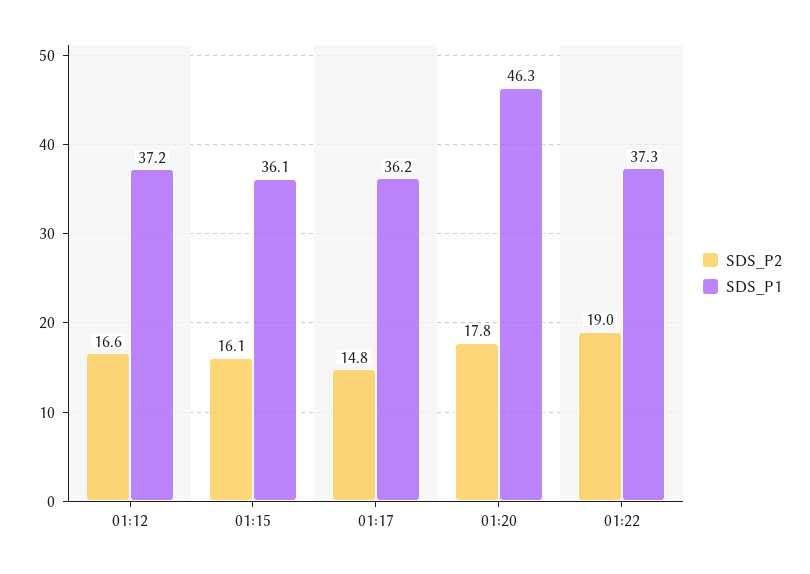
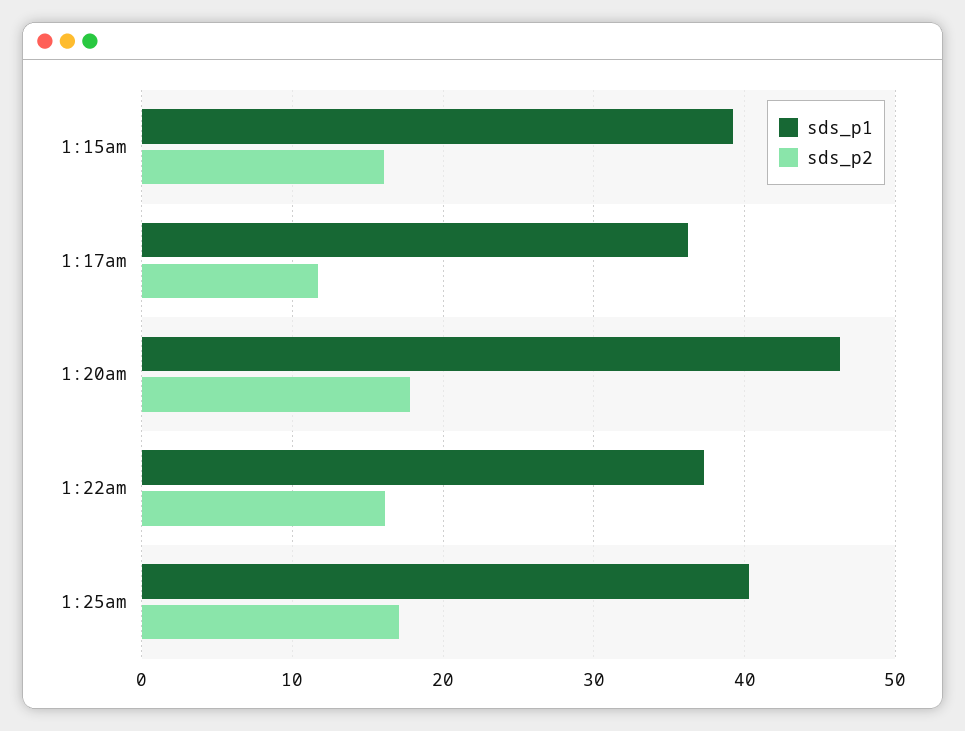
SDS_P2, 01:12: 16.6 -> none
SDS_P1, 01:12: 37.2 -> none
SDS_P1, 01:15: 36.1 -> 39
SDS_P2, 01:17: 14.8 -> 12
SDS_P2, 01:22: 19 -> 16
SDS_P1, 1:25am: none -> 40
SDS_P2, 1:25am: none -> 17

